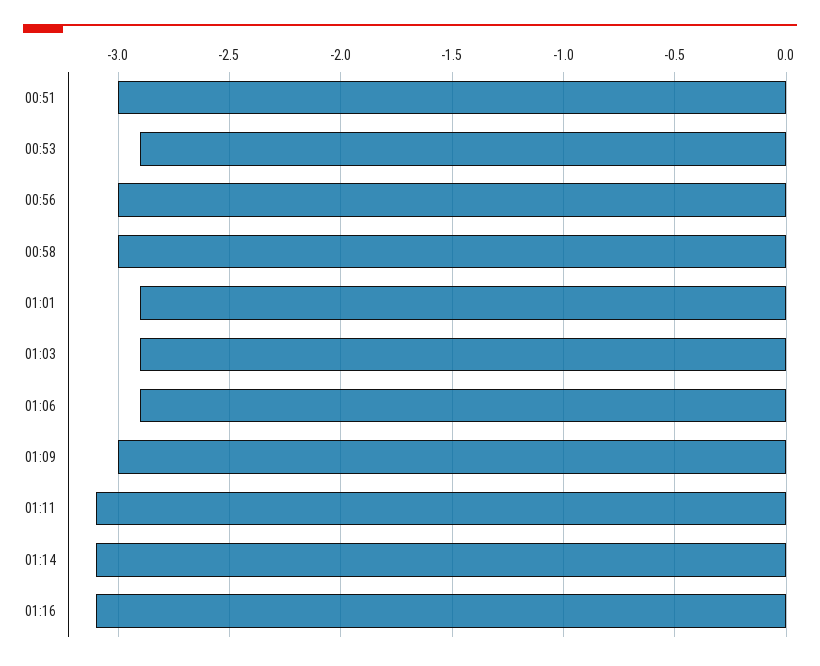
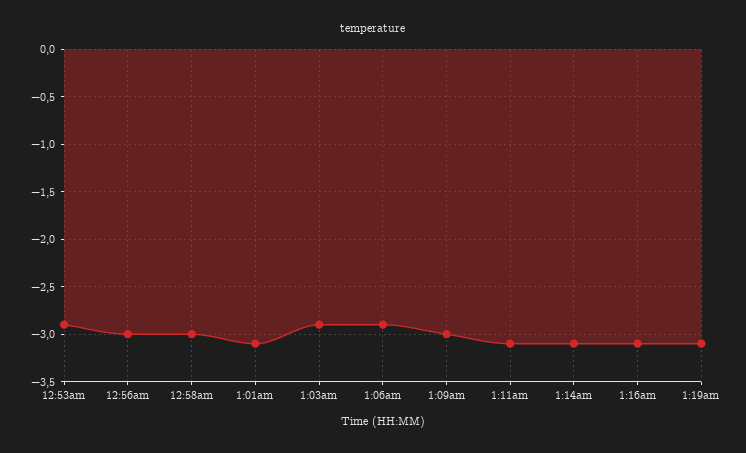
00:51: -3 -> none
01:01: -2.9 -> -3.1
1:19am: none -> -3.1

